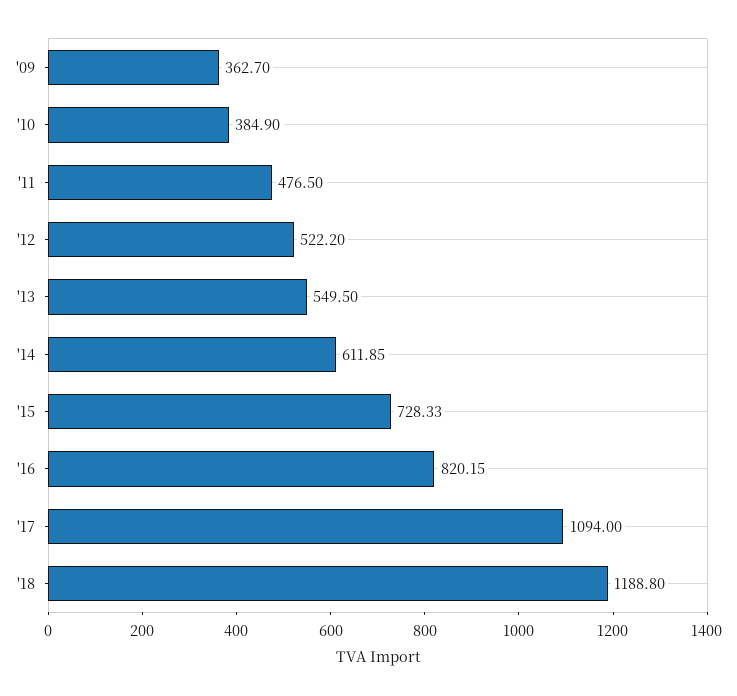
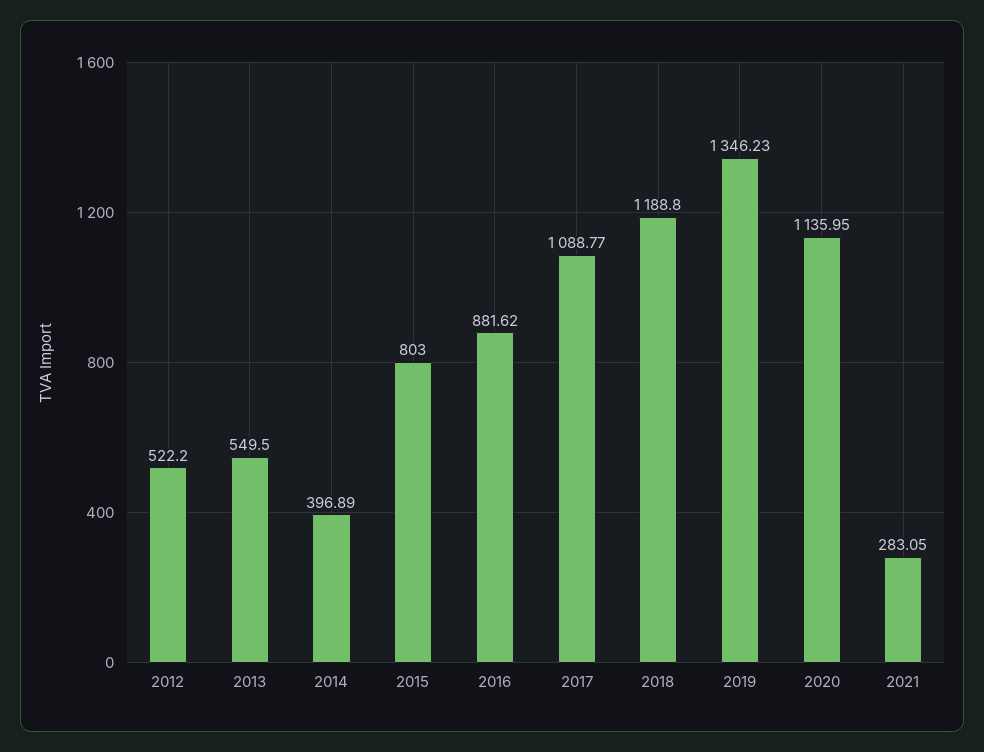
'09: 362.7 -> none
'10: 384.9 -> none
'11: 476.5 -> none
'14: 611.85 -> 396.89
'15: 728.33 -> 803
'16: 820.15 -> 881.62
'17: 1094 -> 1088.77
2019: none -> 1346.23
2020: none -> 1135.95
2021: none -> 283.05

